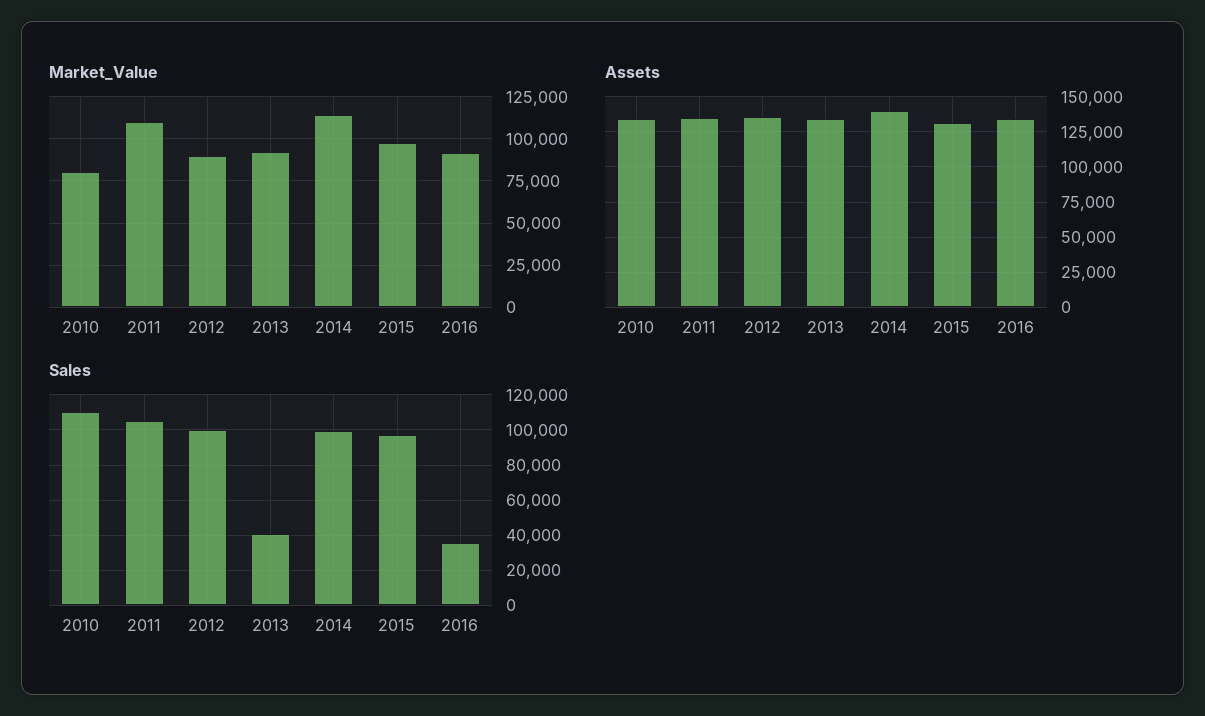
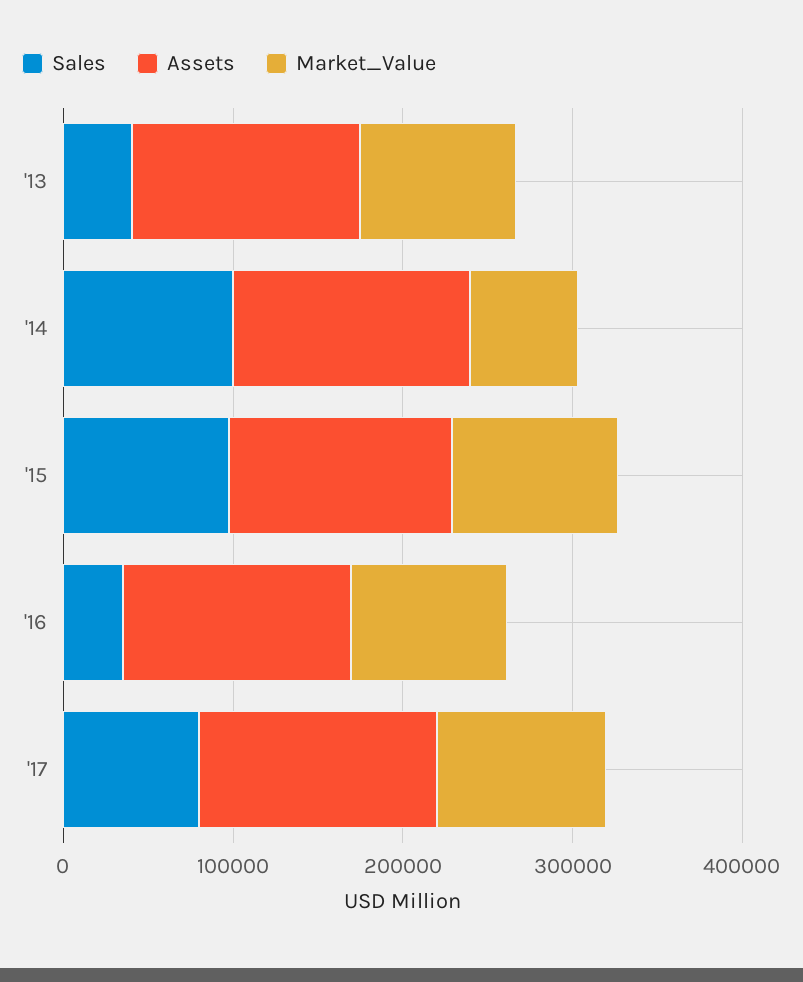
Market_Value, 2010: 80000 -> none
Market_Value, 2011: 110000 -> none
Market_Value, 2012: 90000 -> none
Market_Value, 2014: 115000 -> 60000
Assets, 2010: 135000 -> none
Assets, 2011: 135000 -> none
Assets, 2012: 135000 -> none
Sales, 2010: 110000 -> none
Sales, 2011: 105000 -> none
Sales, 2012: 100000 -> none
Sales, '17: none -> 80000
Assets, '17: none -> 140000
Market_Value, '17: none -> 100000

